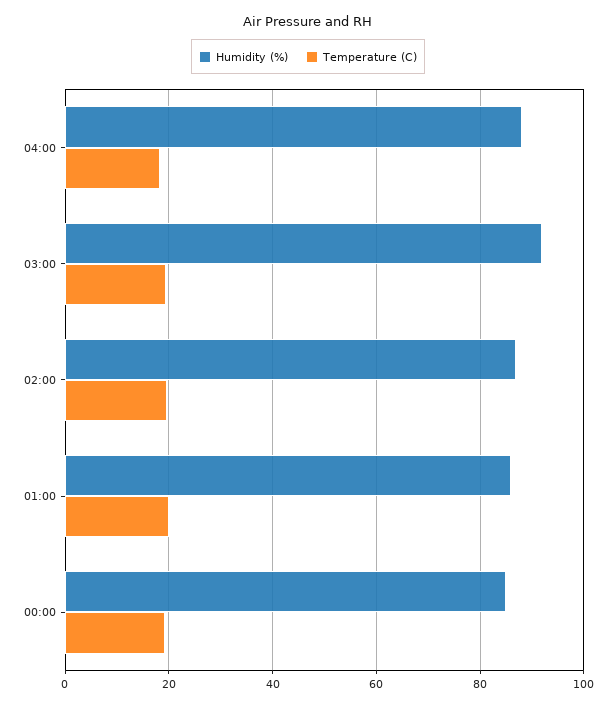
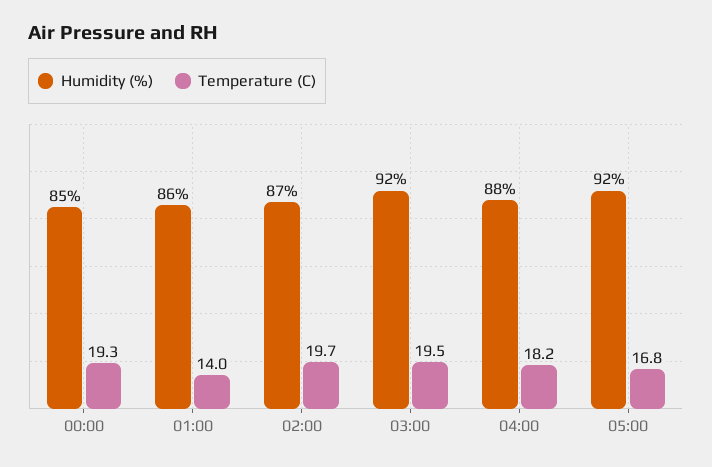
Temperature (C), 01:00: 20 -> 14
Humidity (%), 05:00: none -> 92
Temperature (C), 05:00: none -> 16.8

